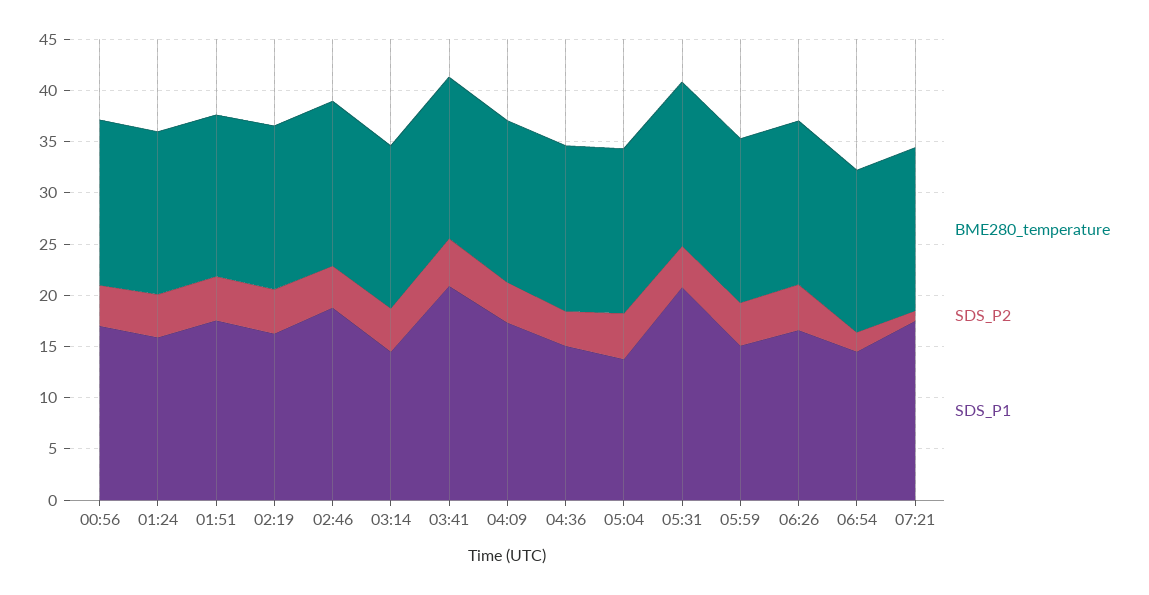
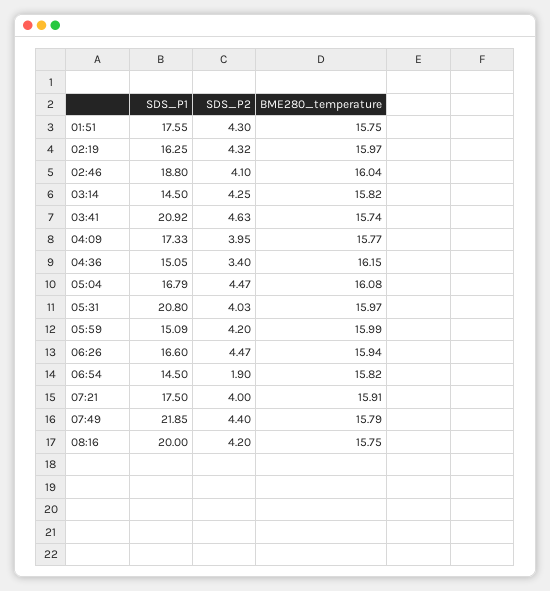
BME280_temperature, 00:56: 16 -> none
SDS_P2, 00:56: 4 -> none
SDS_P1, 00:56: 17 -> none
BME280_temperature, 01:24: 16 -> none
SDS_P2, 01:24: 4 -> none
SDS_P1, 01:24: 16 -> none
SDS_P1, 05:04: 14 -> 16.79
SDS_P2, 07:21: 1 -> 4
SDS_P1, 07:49: none -> 21.85
SDS_P2, 07:49: none -> 4.4
BME280_temperature, 07:49: none -> 15.79
SDS_P1, 08:16: none -> 20
SDS_P2, 08:16: none -> 4.2
BME280_temperature, 08:16: none -> 15.75

